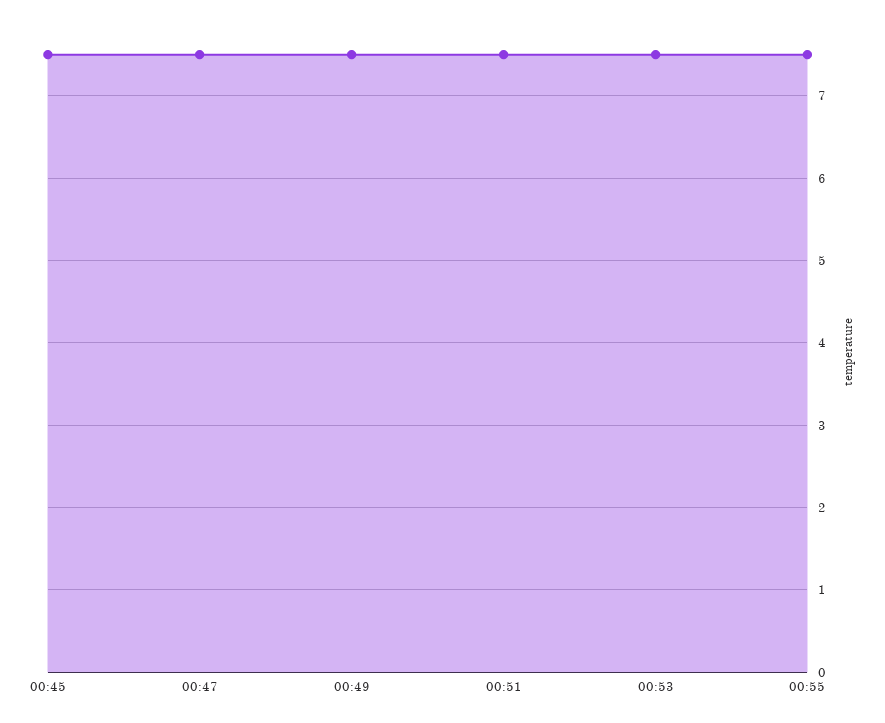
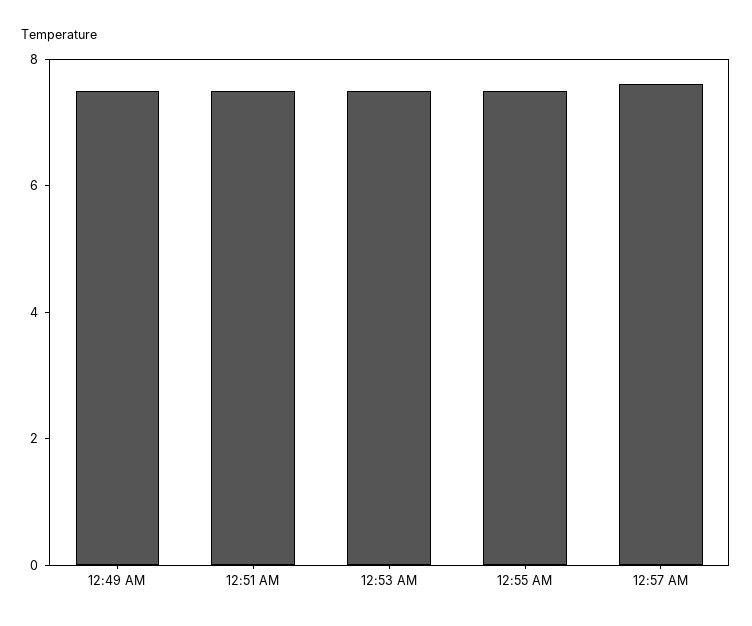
00:45: 7.5 -> none
00:47: 7.5 -> none
12:57 AM: none -> 7.5

